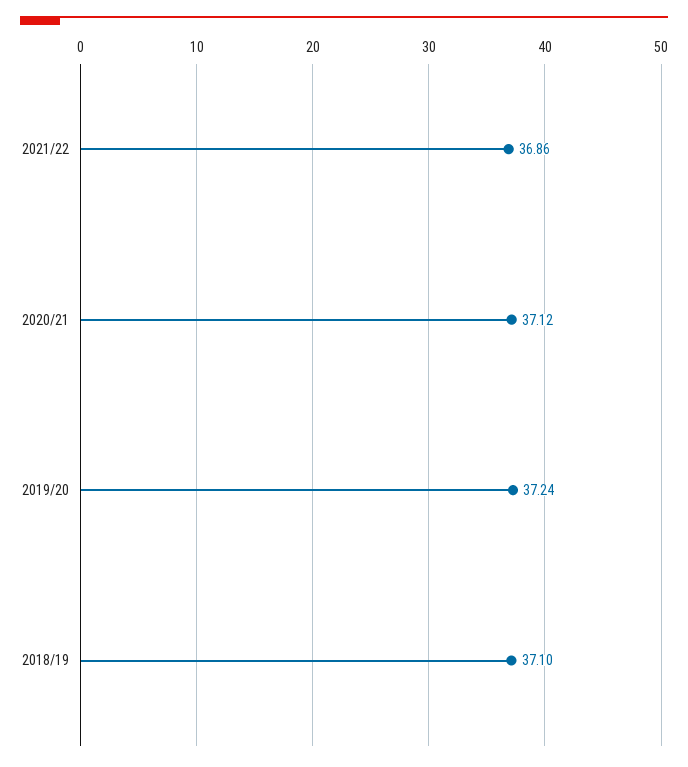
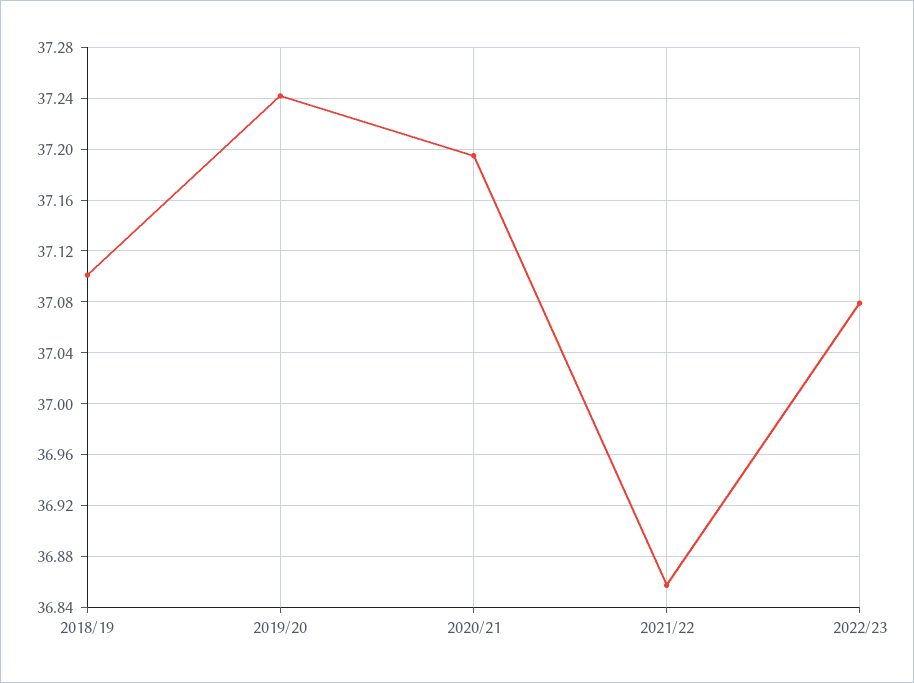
2020/21: 37.12 -> 37.195
2022/23: none -> 37.08

